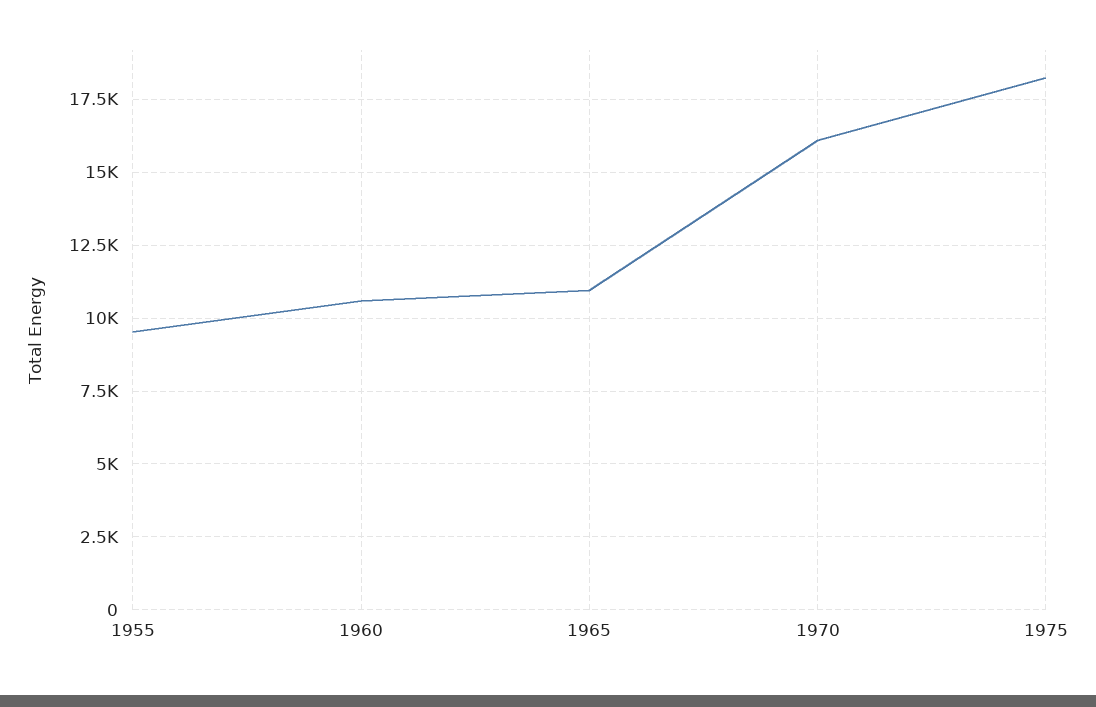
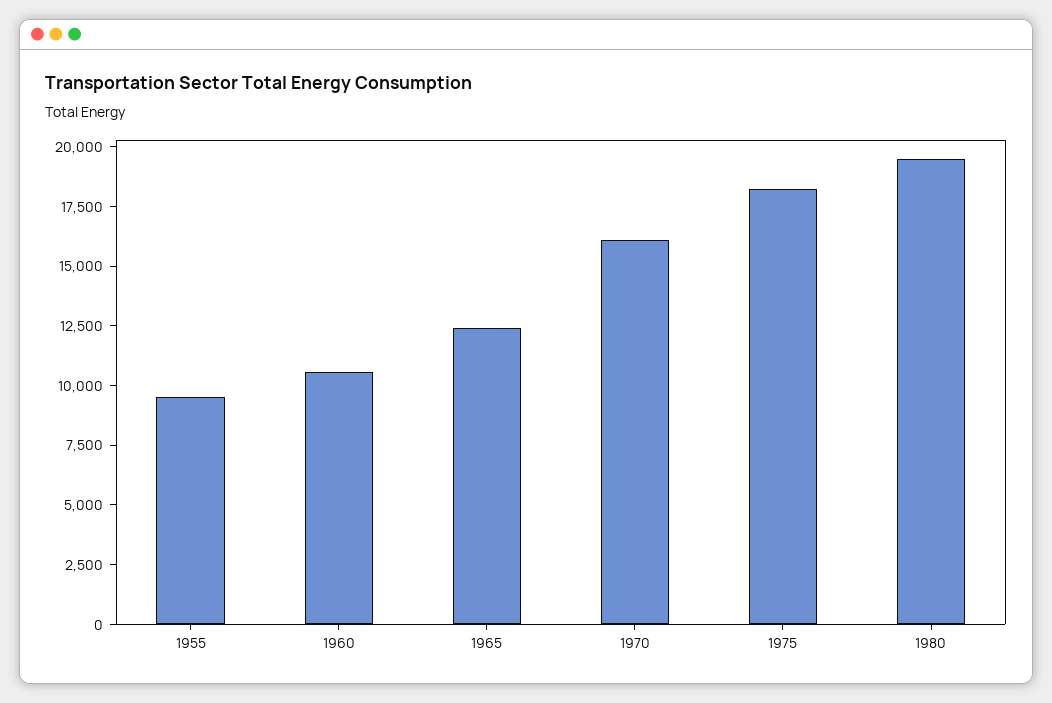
1965: 11000 -> 12500
1980: none -> 19500

